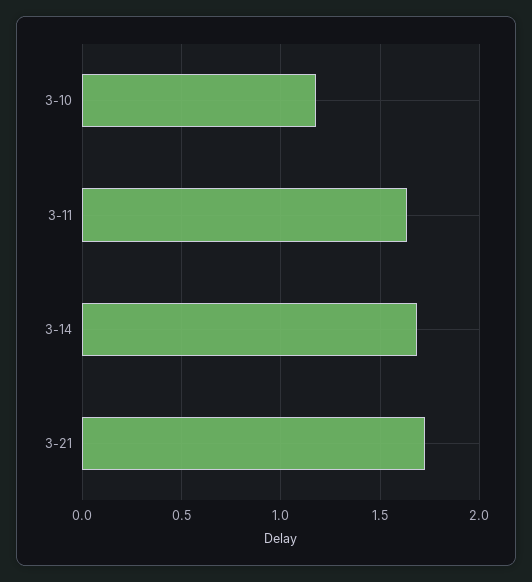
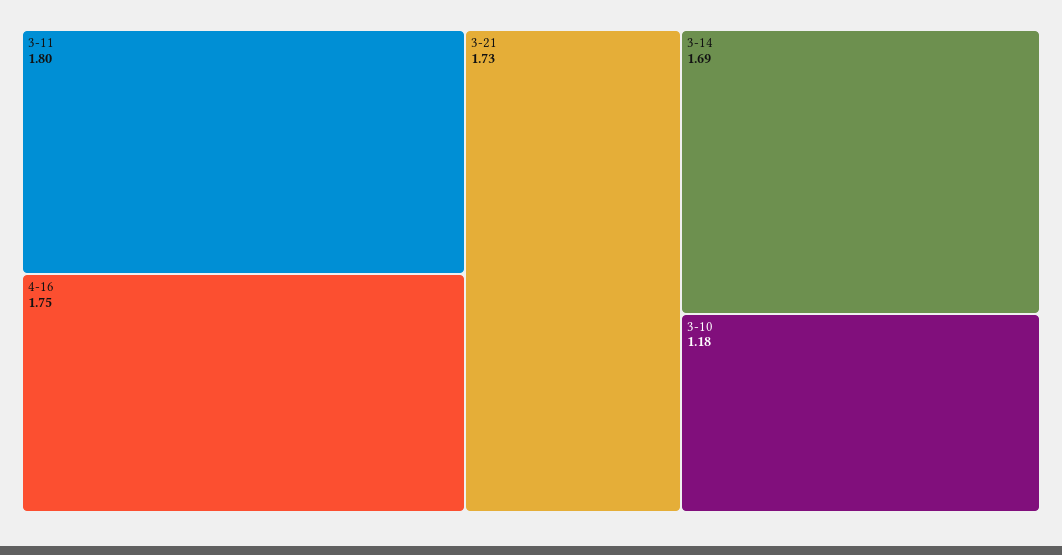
3-11: 1.65 -> 1.8
4-16: none -> 1.75

